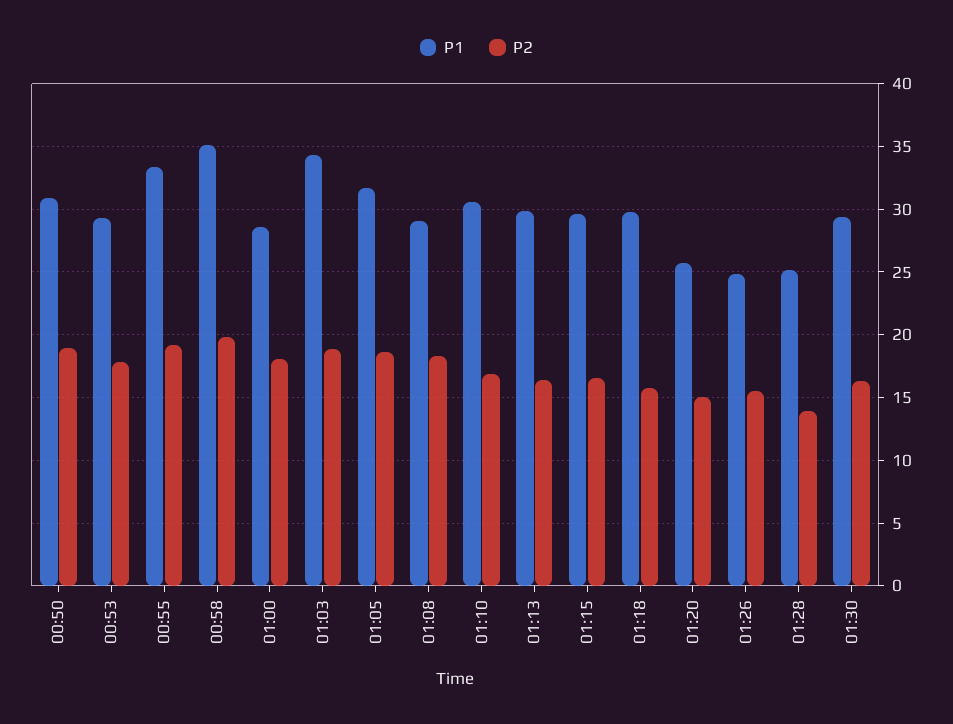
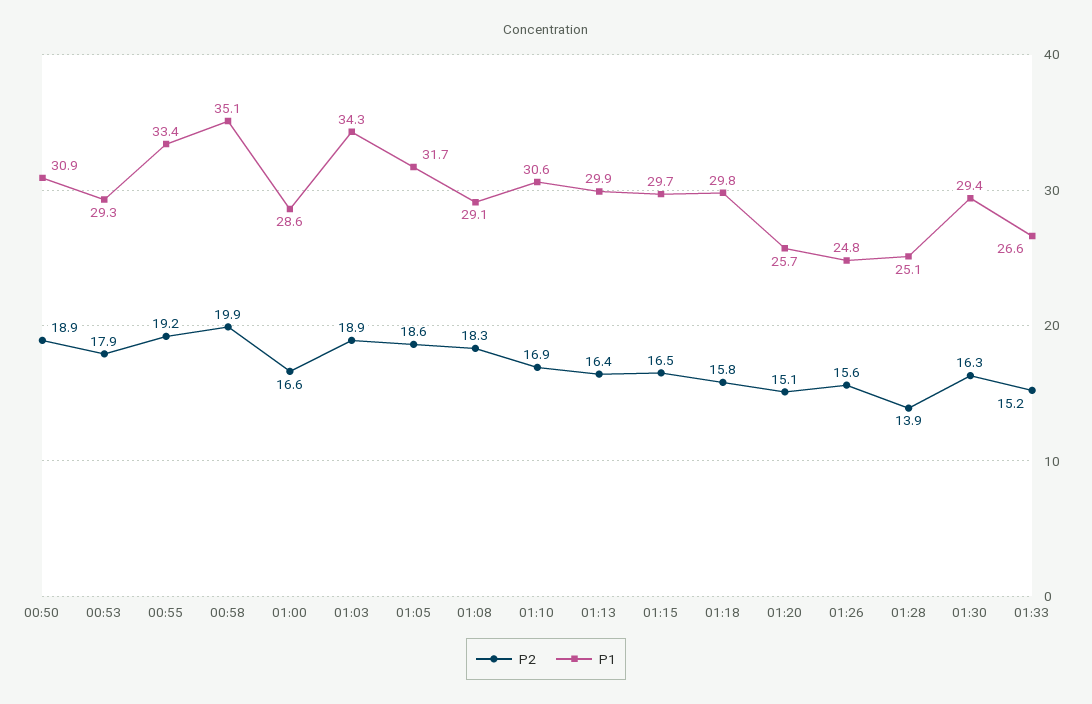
P2, 01:00: 18 -> 16.6
P2, 01:33: none -> 15.2
P1, 01:33: none -> 26.6

